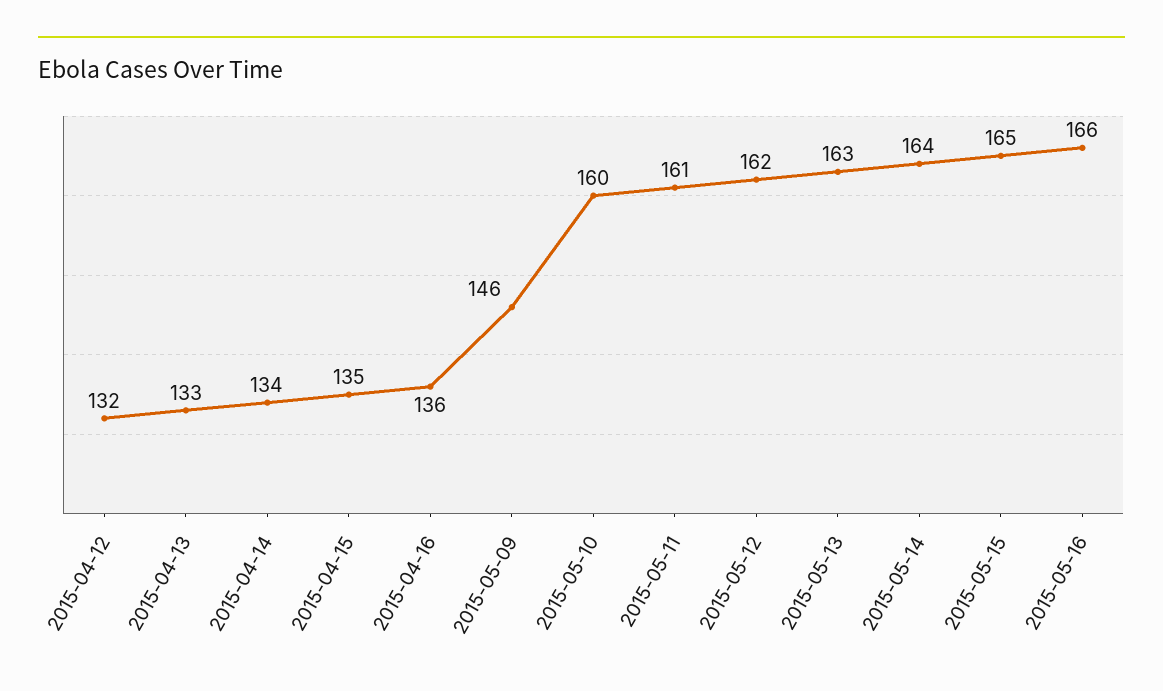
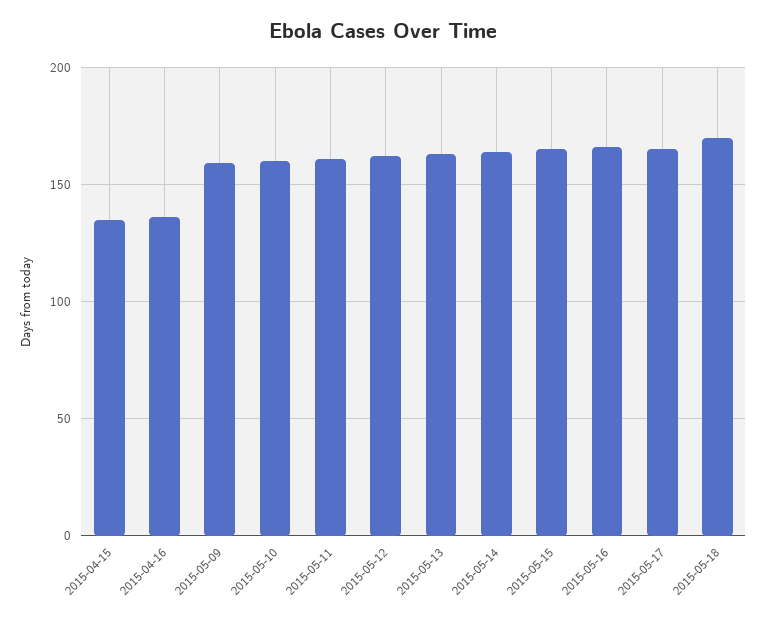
2015-04-12: 132 -> none
2015-04-13: 133 -> none
2015-04-14: 134 -> none
2015-05-09: 146 -> 160
2015-05-17: none -> 165
2015-05-18: none -> 170

